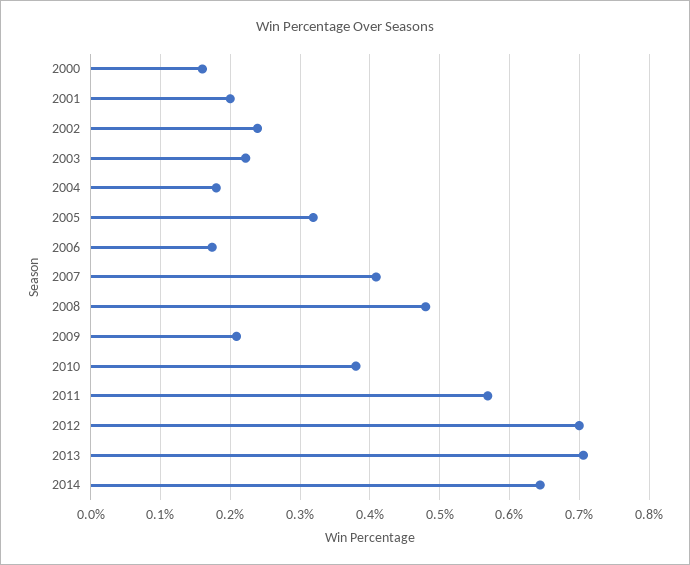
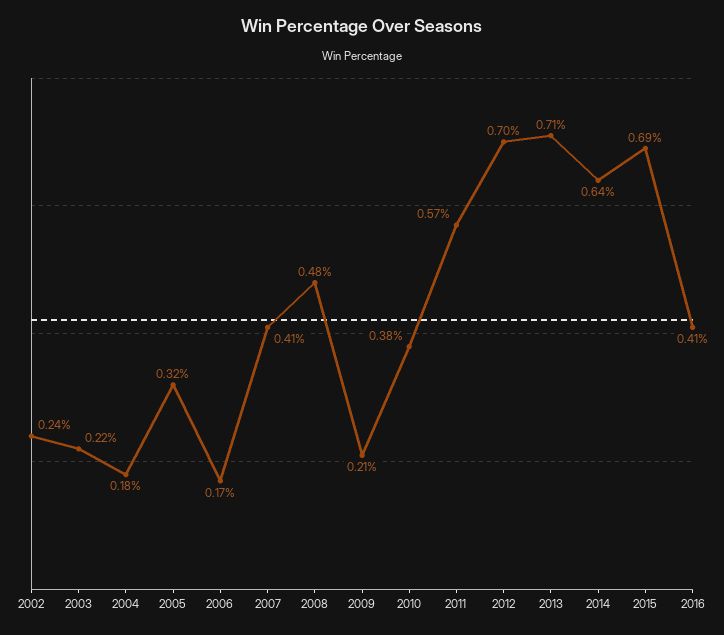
2000: 0.16 -> none
2001: 0.2 -> none
2015: none -> 0.69
2016: none -> 0.41

